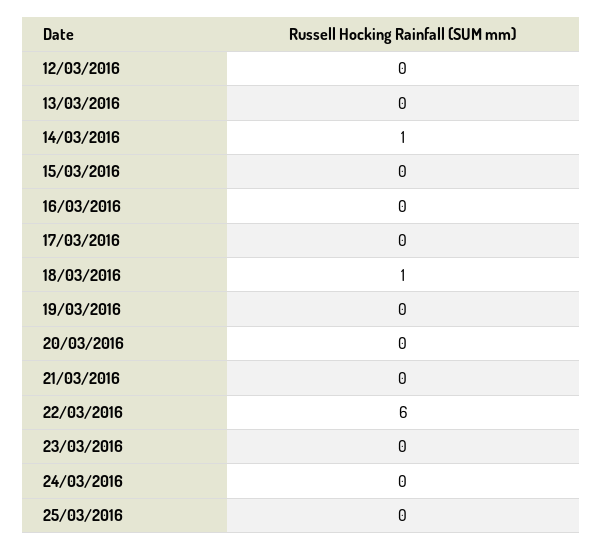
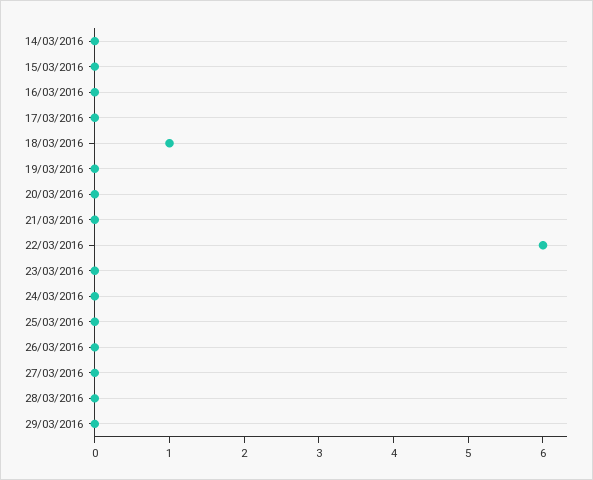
12/03/2016: 0 -> none
13/03/2016: 0 -> none
14/03/2016: 1 -> 0
26/03/2016: none -> 0
27/03/2016: none -> 0
28/03/2016: none -> 0
29/03/2016: none -> 0

